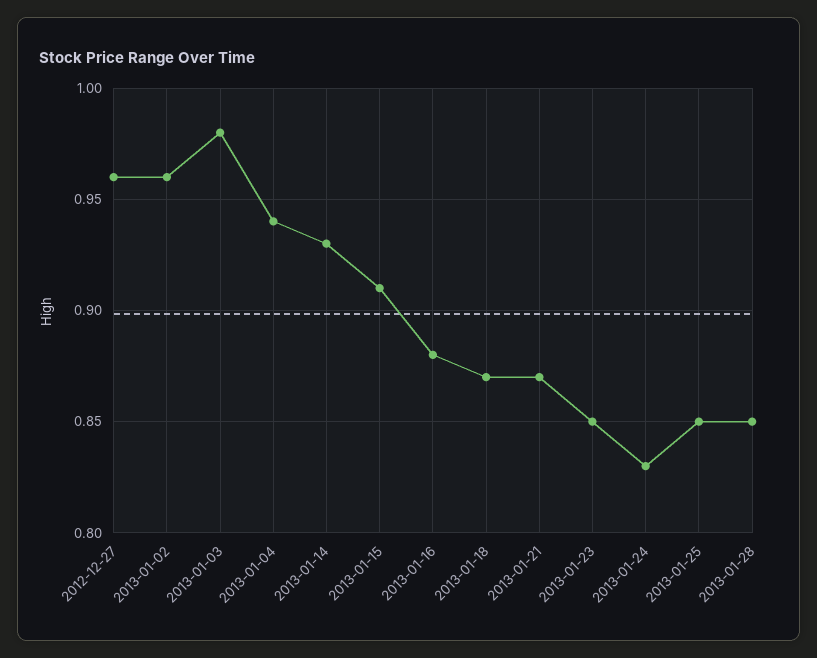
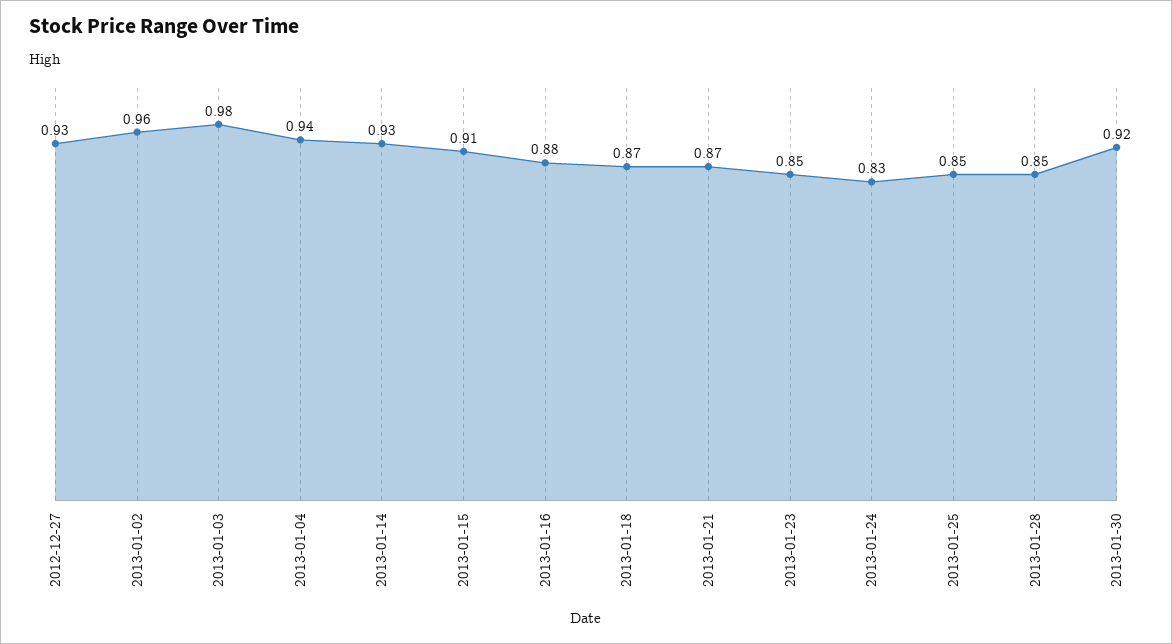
2012-12-27: 0.96 -> 0.93
2013-01-30: none -> 0.92

